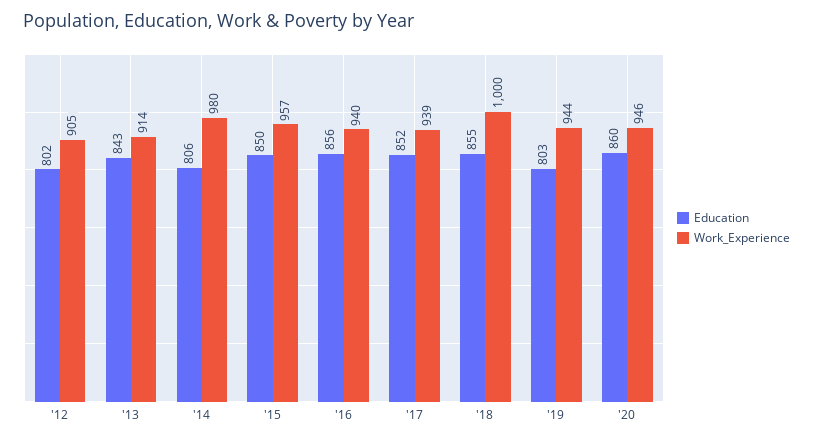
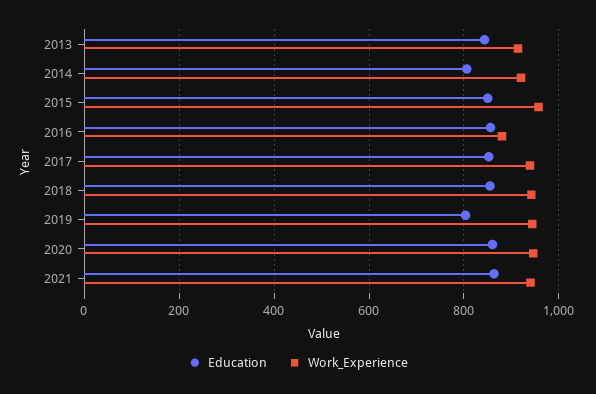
Education, '12: 802 -> none
Work_Experience, '12: 905 -> none
Work_Experience, '14: 980 -> 920
Work_Experience, '16: 940 -> 880
Work_Experience, '18: 1000 -> 940
Education, 2021: none -> 860
Work_Experience, 2021: none -> 940

